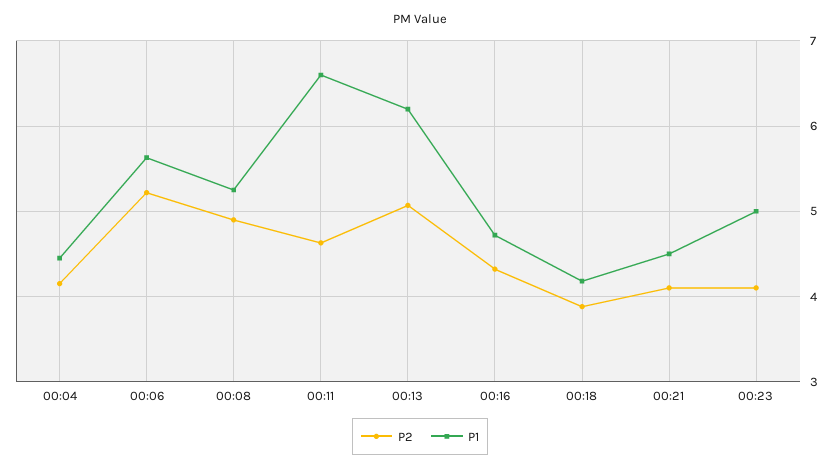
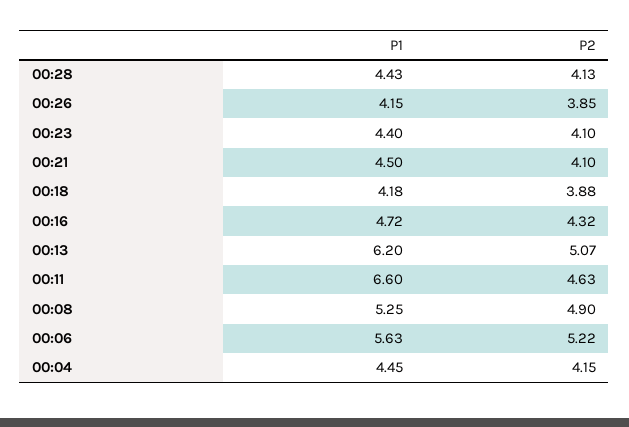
P1, 00:23: 5 -> 4.4
P1, 00:28: none -> 4.43
P2, 00:28: none -> 4.13
P1, 00:26: none -> 4.15
P2, 00:26: none -> 3.85

